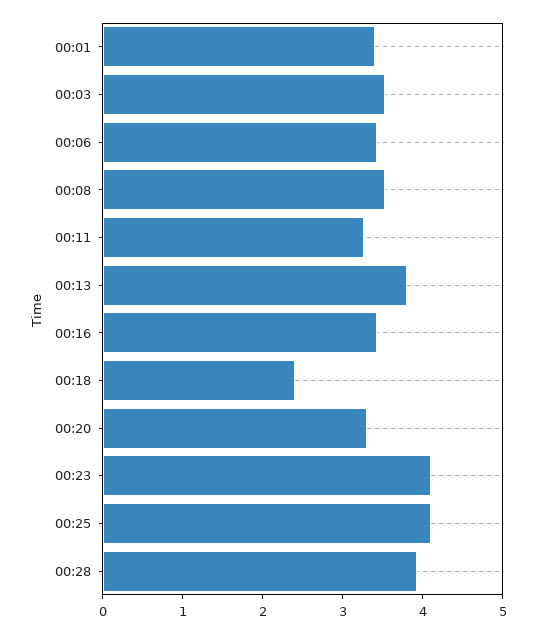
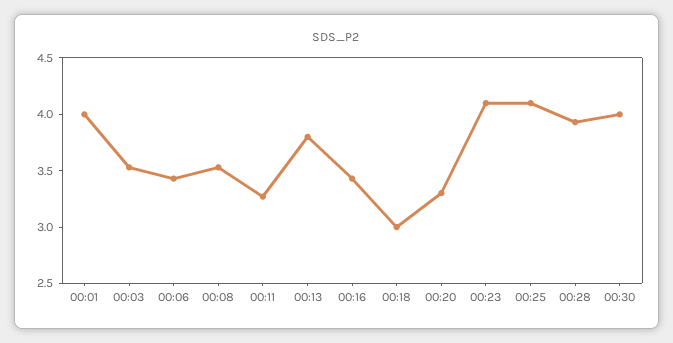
00:01: 3.4 -> 4
00:18: 2.4 -> 3
00:30: none -> 4

